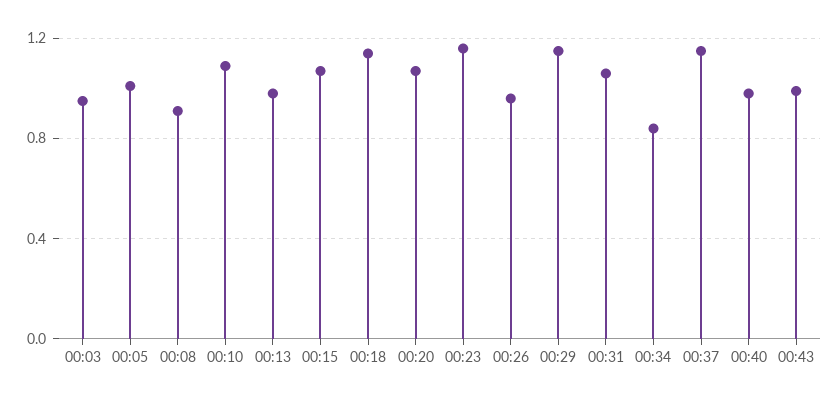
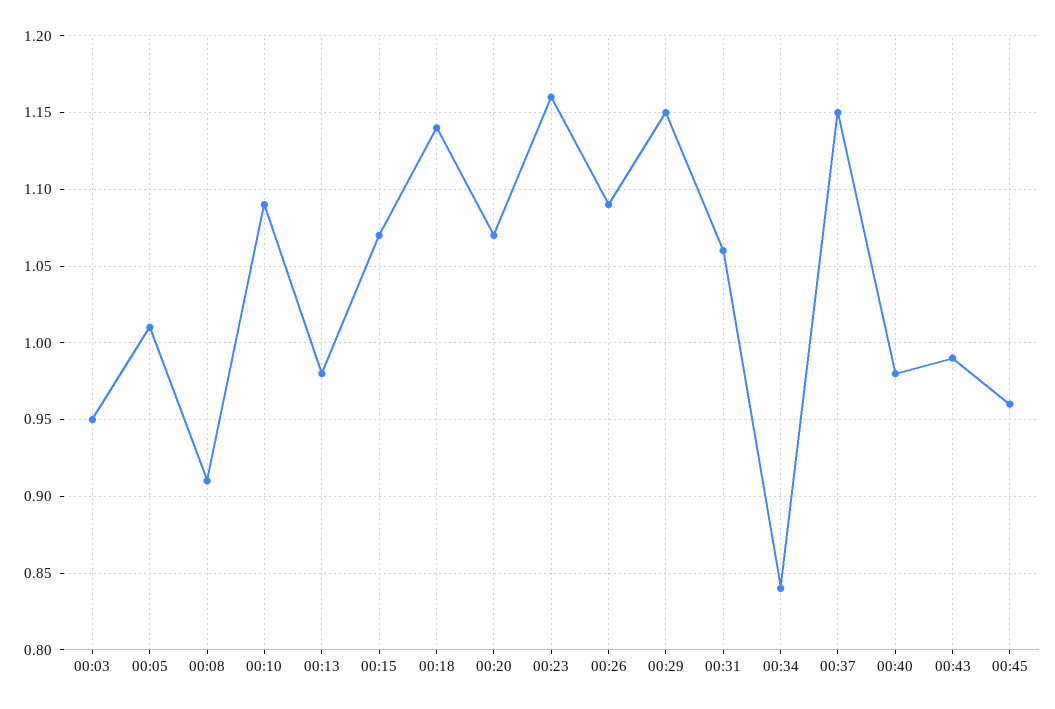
00:26: 0.95 -> 1.09
00:45: none -> 0.96

